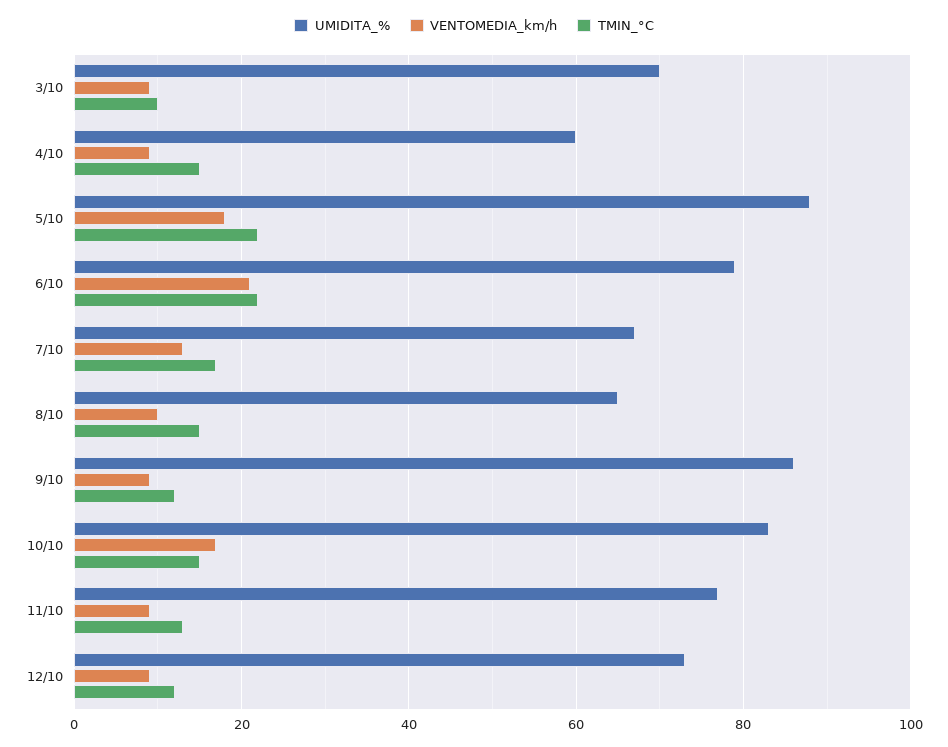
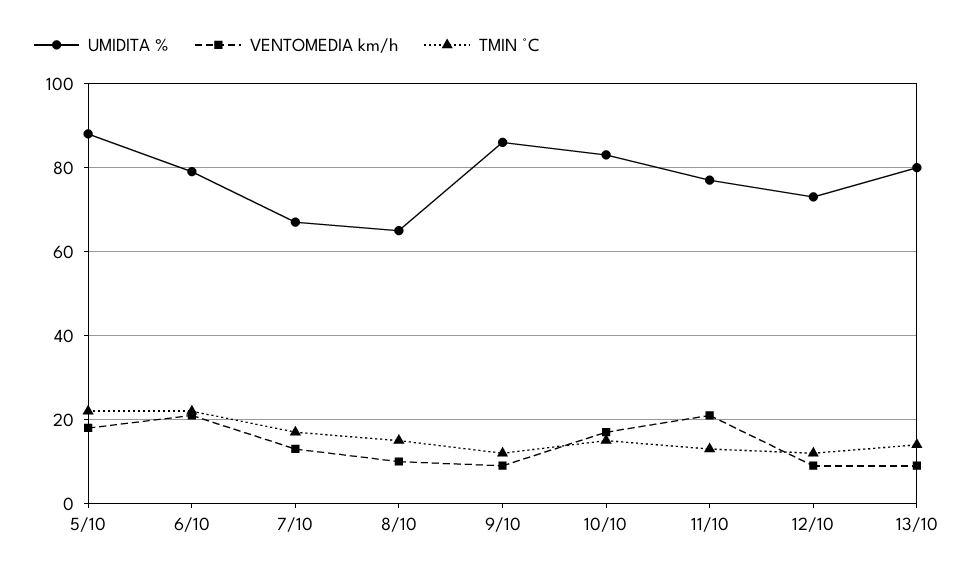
UMIDITA_%, 3/10: 70 -> none
VENTOMEDIA_km/h, 3/10: 10 -> none
TMIN_°C, 3/10: 10 -> none
UMIDITA_%, 4/10: 60 -> none
VENTOMEDIA_km/h, 4/10: 10 -> none
TMIN_°C, 4/10: 15 -> none
VENTOMEDIA_km/h, 11/10: 10 -> 20
UMIDITA_%, 13/10: none -> 80
VENTOMEDIA_km/h, 13/10: none -> 10
TMIN_°C, 13/10: none -> 15

